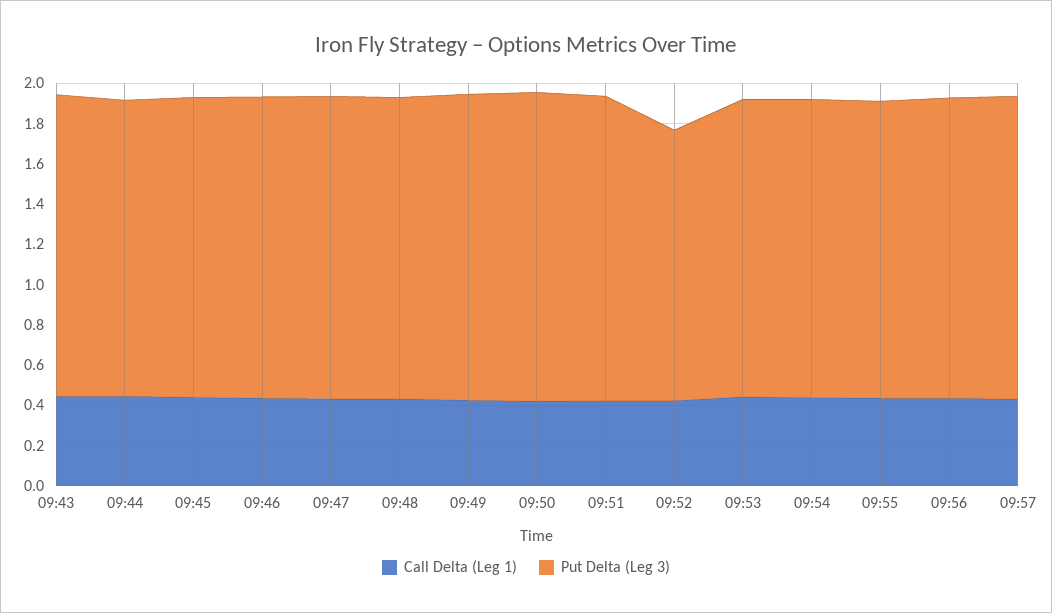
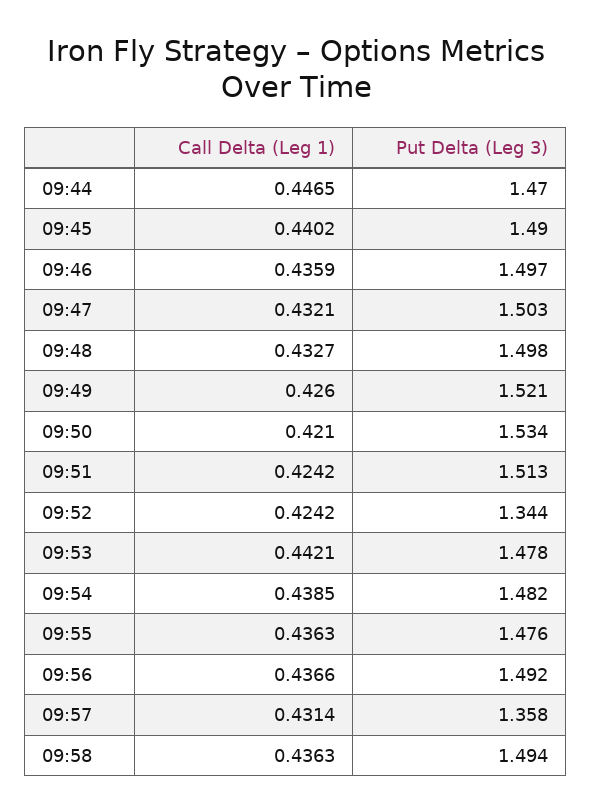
Call Delta (Leg 1), 09:43: 0.45 -> none
Put Delta (Leg 3), 09:43: 1.5 -> none
Put Delta (Leg 3), 09:57: 1.5 -> 1.358
Call Delta (Leg 1), 09:58: none -> 0.4363
Put Delta (Leg 3), 09:58: none -> 1.494

